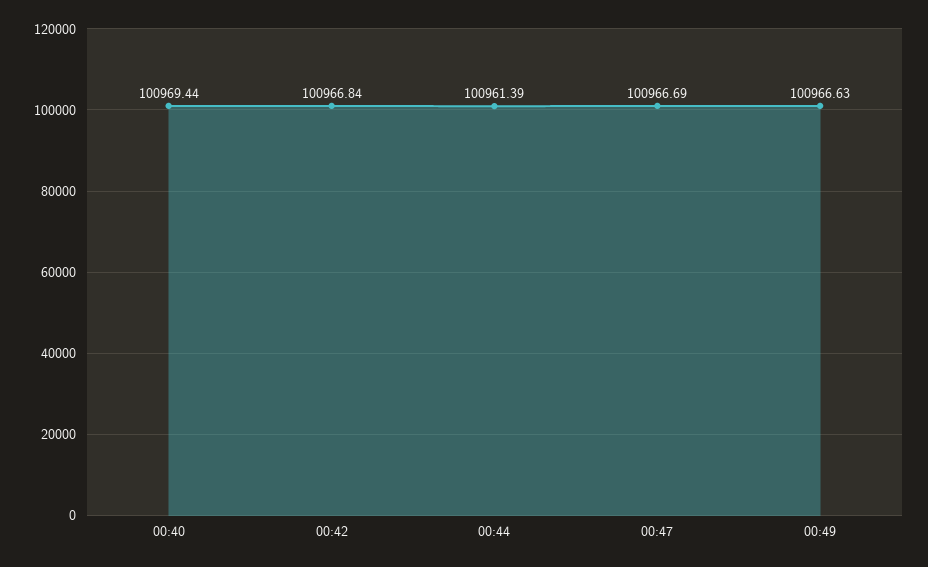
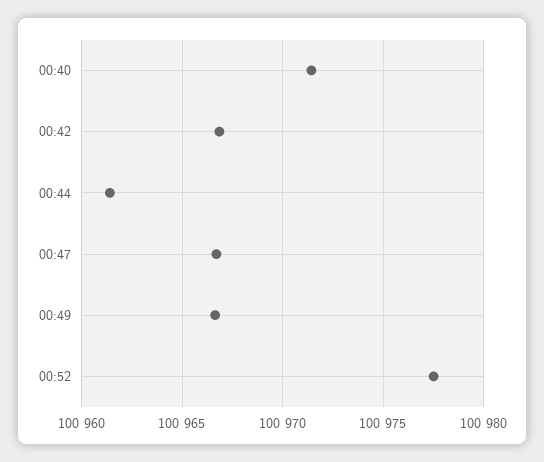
00:40: 100969.44 -> 100971.5
00:52: none -> 100977.5

